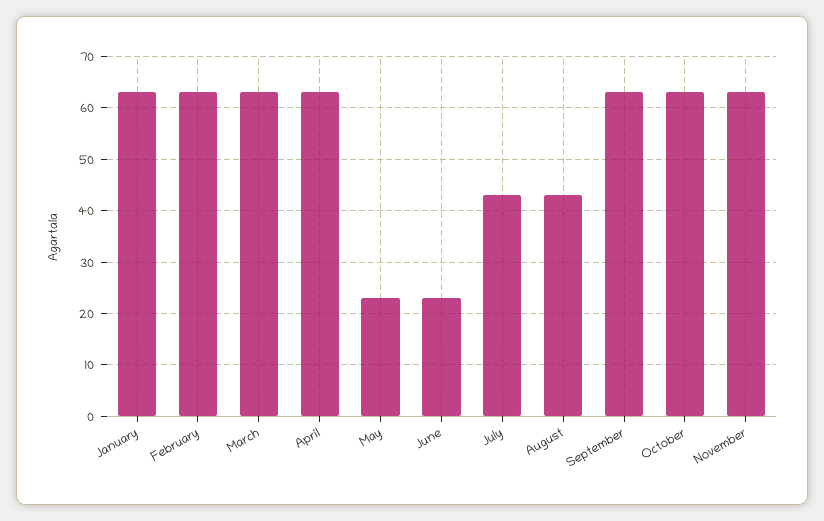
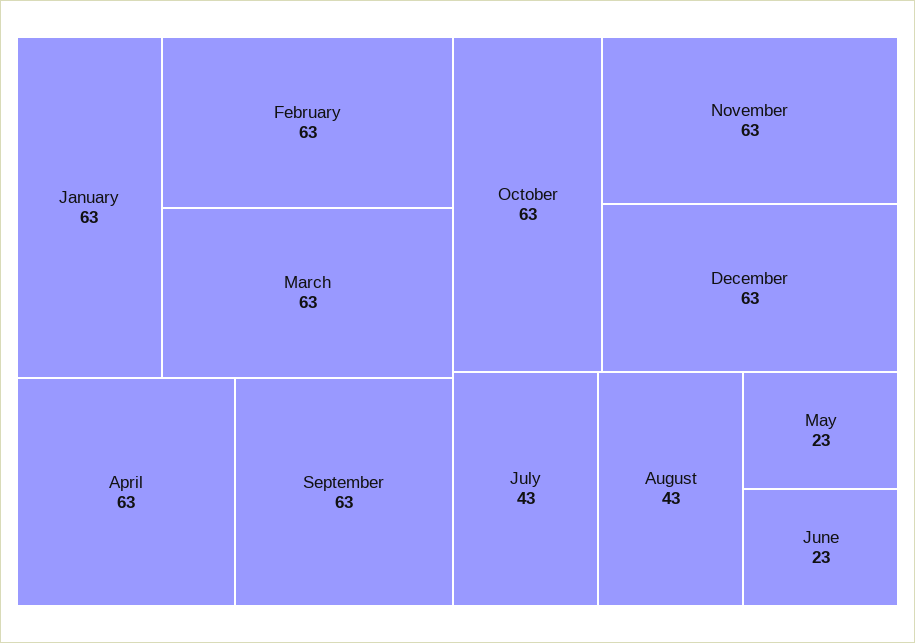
December: none -> 63

